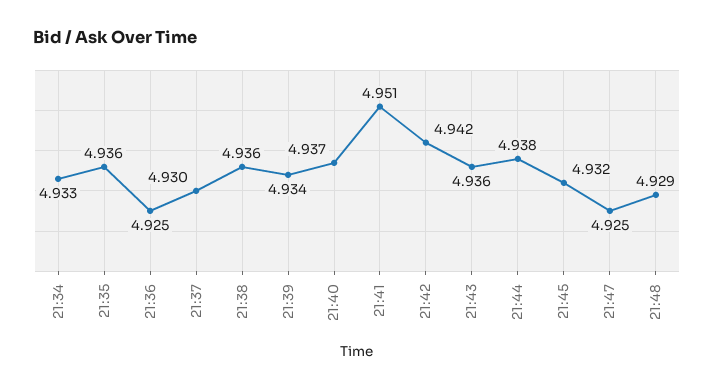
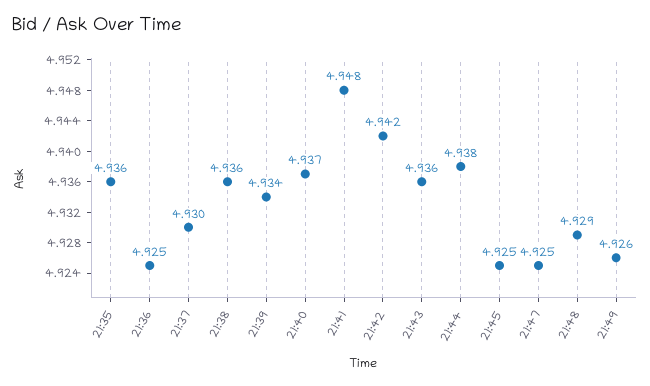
21:34: 4.933 -> none
21:41: 4.951 -> 4.948
21:45: 4.932 -> 4.925
21:49: none -> 4.926

